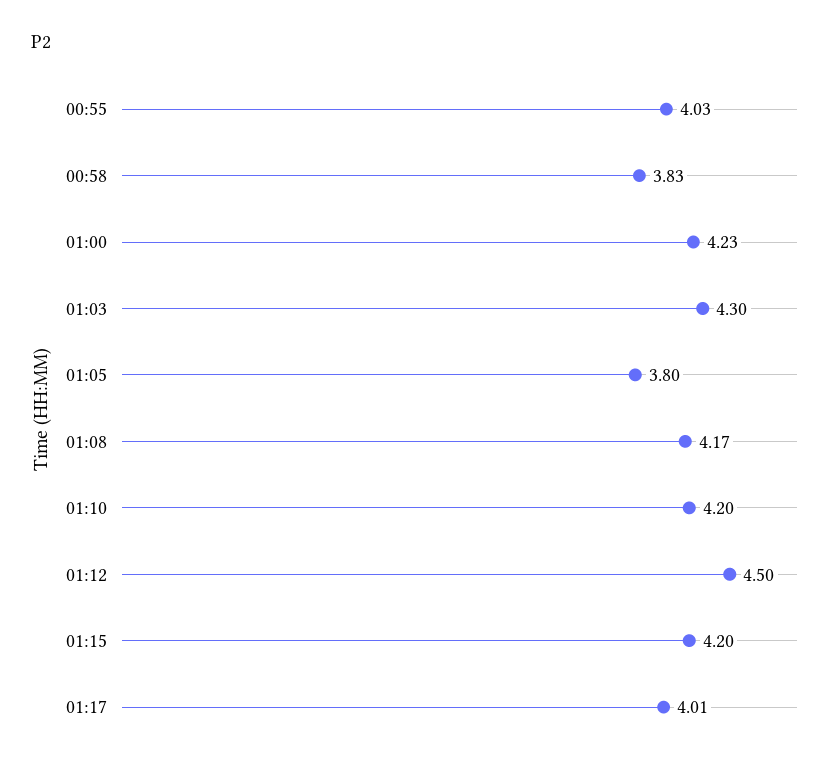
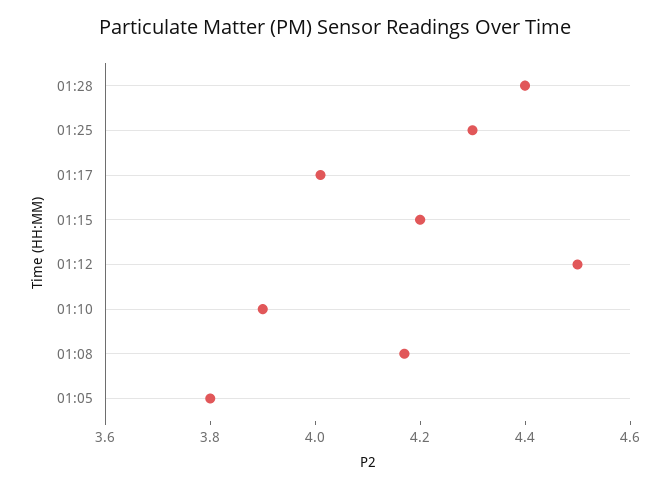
00:55: 4.03 -> none
00:58: 3.83 -> none
01:00: 4.23 -> none
01:03: 4.3 -> none
01:10: 4.2 -> 3.9
01:28: none -> 4.4
01:25: none -> 4.3

